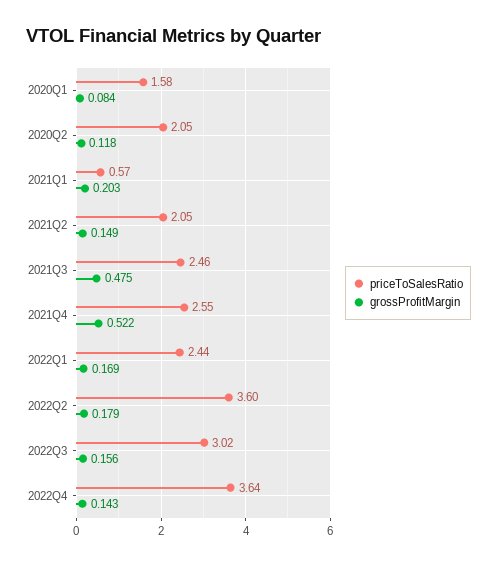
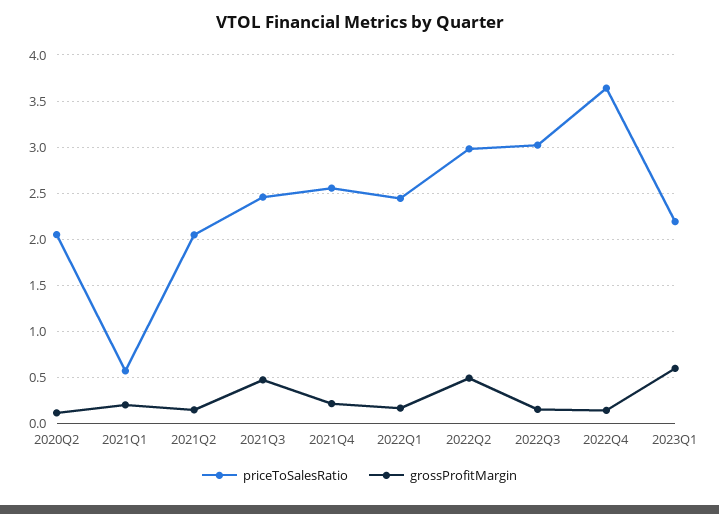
priceToSalesRatio, 2020Q1: 1.58 -> none
grossProfitMargin, 2020Q1: 0.084 -> none
grossProfitMargin, 2021Q4: 0.522 -> 0.2
priceToSalesRatio, 2022Q2: 3.6 -> 3
grossProfitMargin, 2022Q2: 0.179 -> 0.5
priceToSalesRatio, 2023Q1: none -> 2.2
grossProfitMargin, 2023Q1: none -> 0.6

